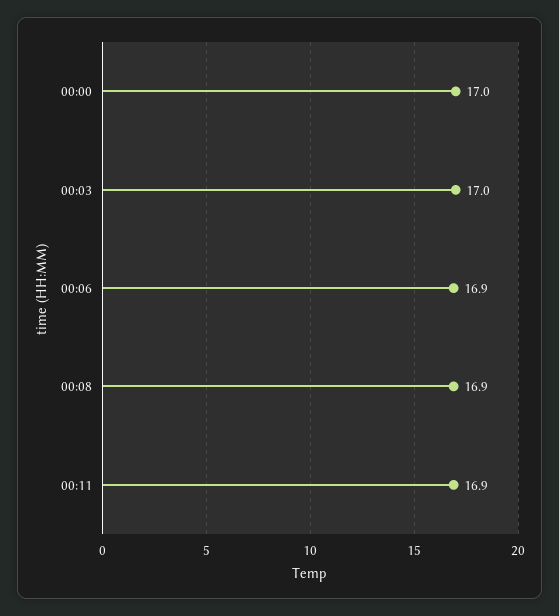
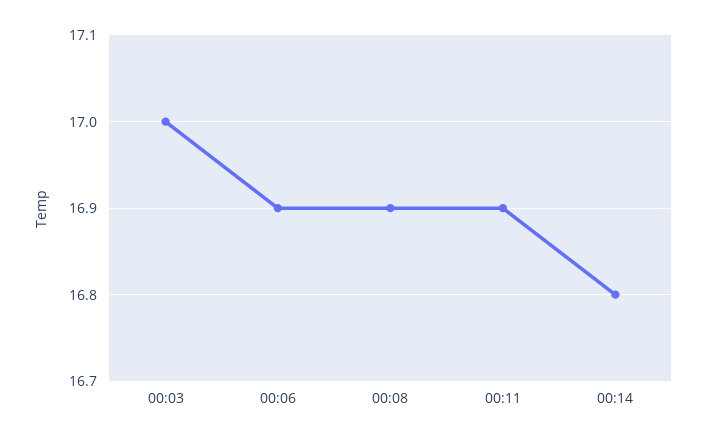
00:00: 17 -> none
00:14: none -> 16.8

